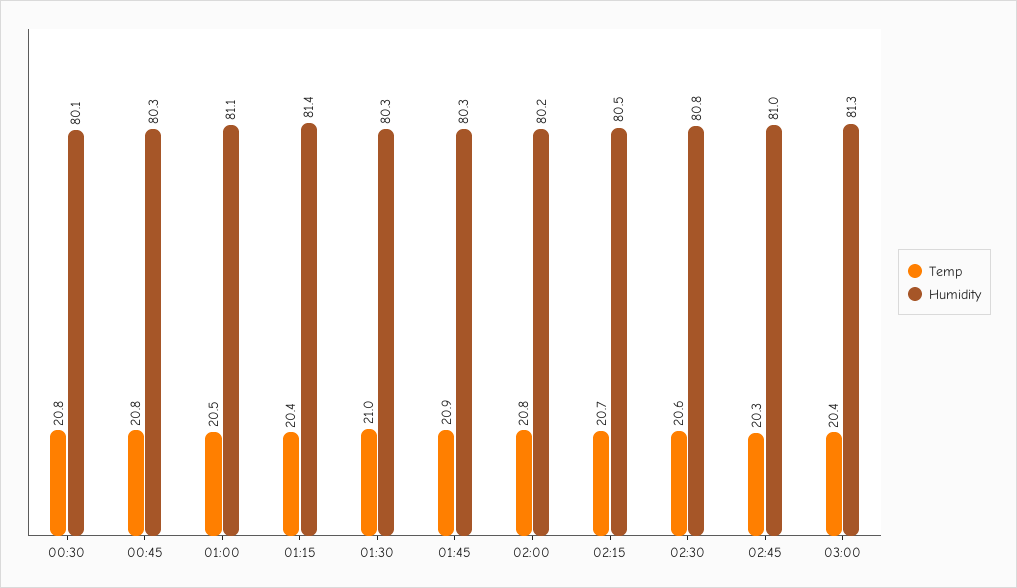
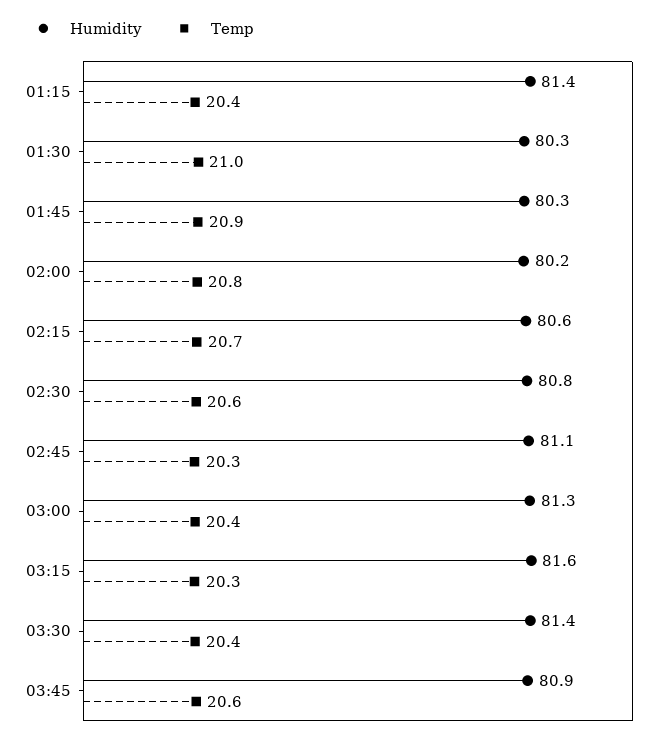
Temp, 00:30: 20.8 -> none
Humidity, 00:30: 80.1 -> none
Temp, 00:45: 20.8 -> none
Humidity, 00:45: 80.3 -> none
Temp, 01:00: 20.5 -> none
Humidity, 01:00: 81.1 -> none
Humidity, 02:15: 80.5 -> 80.6
Humidity, 02:45: 81 -> 81.1
Humidity, 03:15: none -> 81.6
Temp, 03:15: none -> 20.3
Humidity, 03:30: none -> 81.4
Temp, 03:30: none -> 20.4
Humidity, 03:45: none -> 80.9
Temp, 03:45: none -> 20.6

